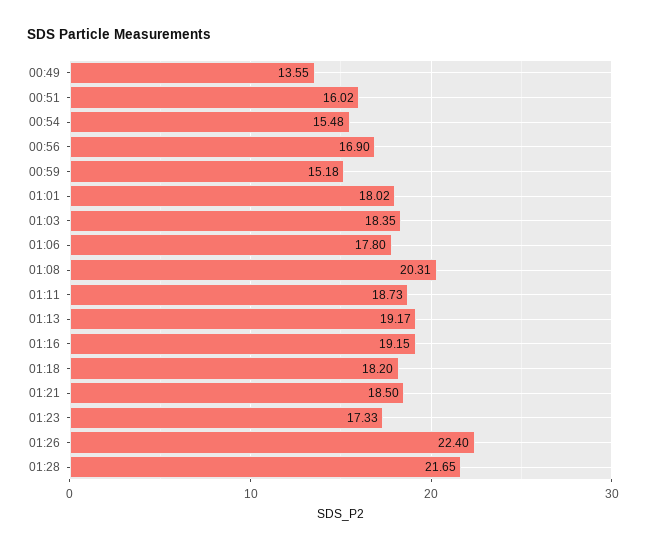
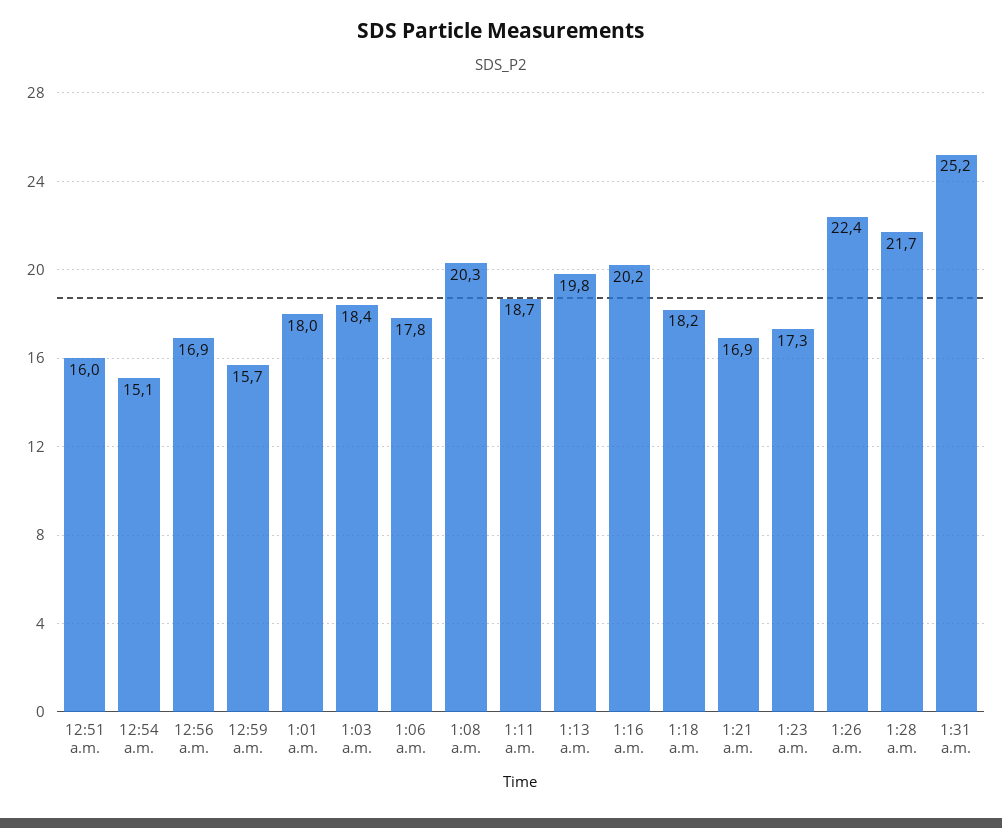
00:49: 13.55 -> none
00:54: 15.48 -> 15.1
00:59: 15.18 -> 15.7
01:13: 19.17 -> 19.8
01:16: 19.15 -> 20.2
01:21: 18.5 -> 16.9
1:31 a.m.: none -> 25.2

